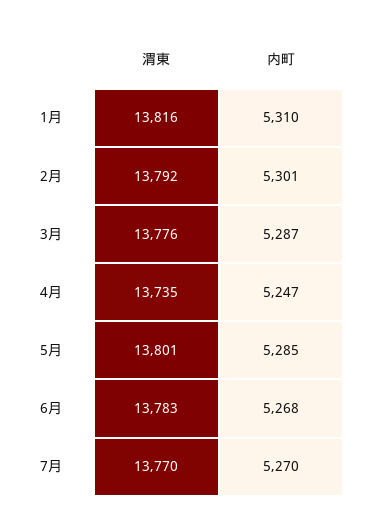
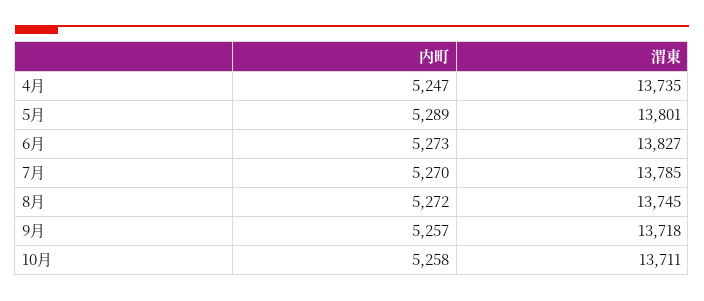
渭東, 1月: 13816 -> none
内町, 1月: 5310 -> none
渭東, 2月: 13792 -> none
内町, 2月: 5301 -> none
渭東, 3月: 13776 -> none
内町, 3月: 5287 -> none
内町, 5月: 5285 -> 5289
渭東, 6月: 13783 -> 13827
内町, 6月: 5268 -> 5273
渭東, 7月: 13770 -> 13785
内町, 8月: none -> 5272
渭東, 8月: none -> 13745
内町, 9月: none -> 5257
渭東, 9月: none -> 13718
内町, 10月: none -> 5258
渭東, 10月: none -> 13711

